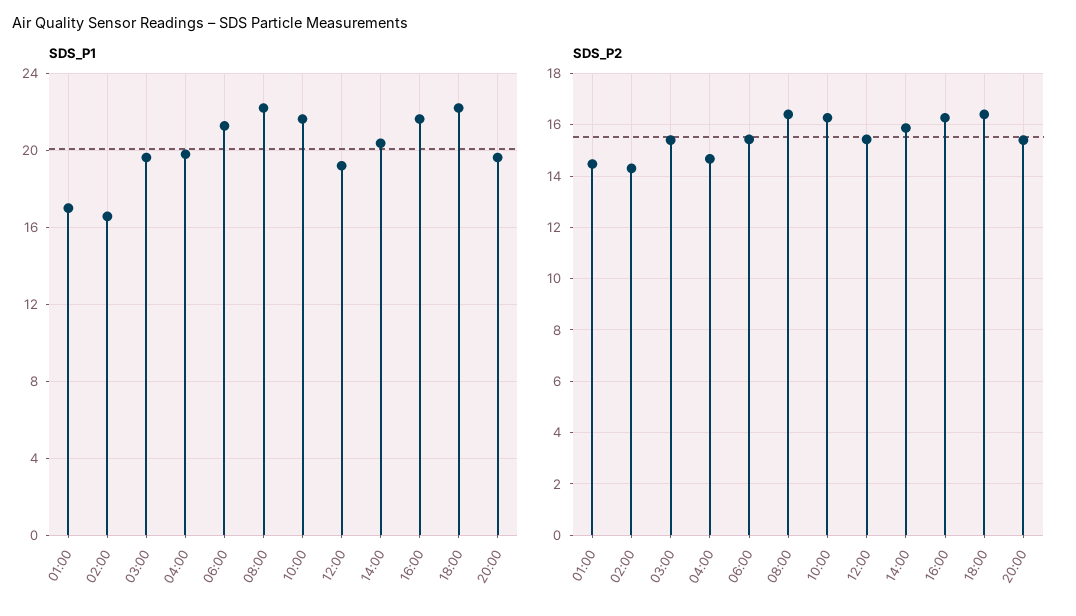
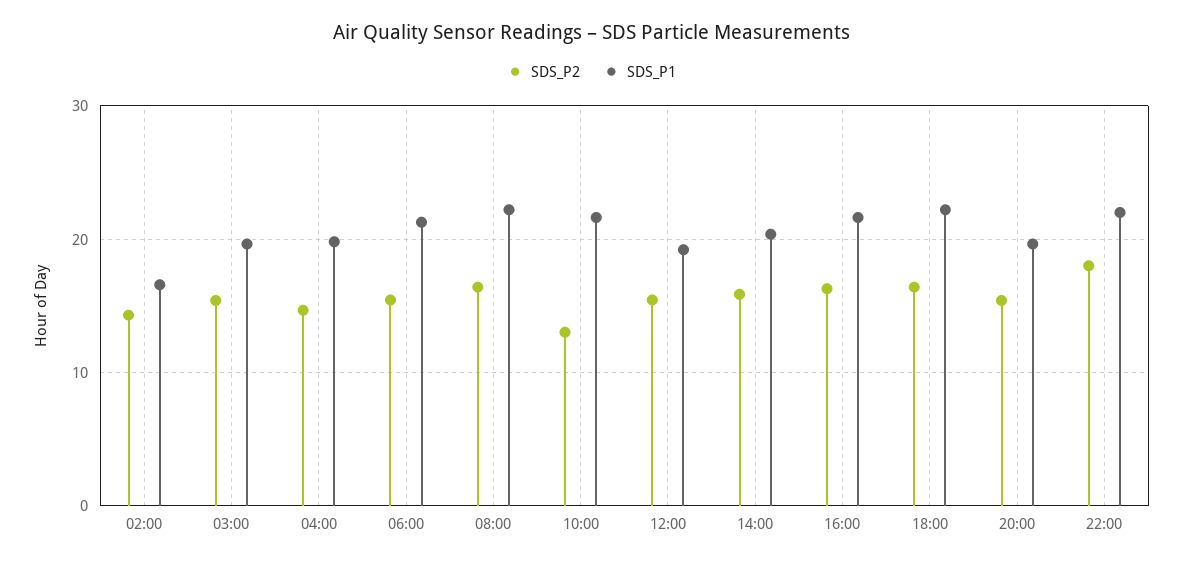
SDS_P1, 01:00: 17 -> none
SDS_P2, 01:00: 14.5 -> none
SDS_P2, 10:00: 16.25 -> 13
SDS_P2, 22:00: none -> 18
SDS_P1, 22:00: none -> 22

